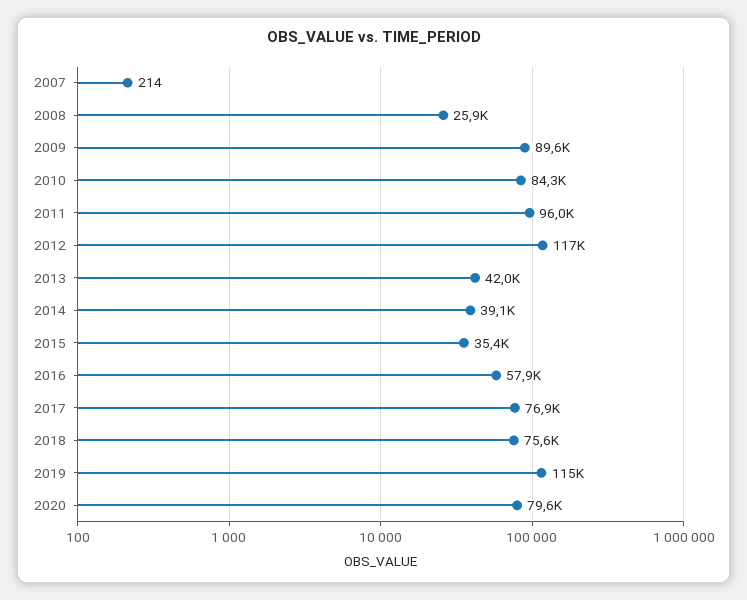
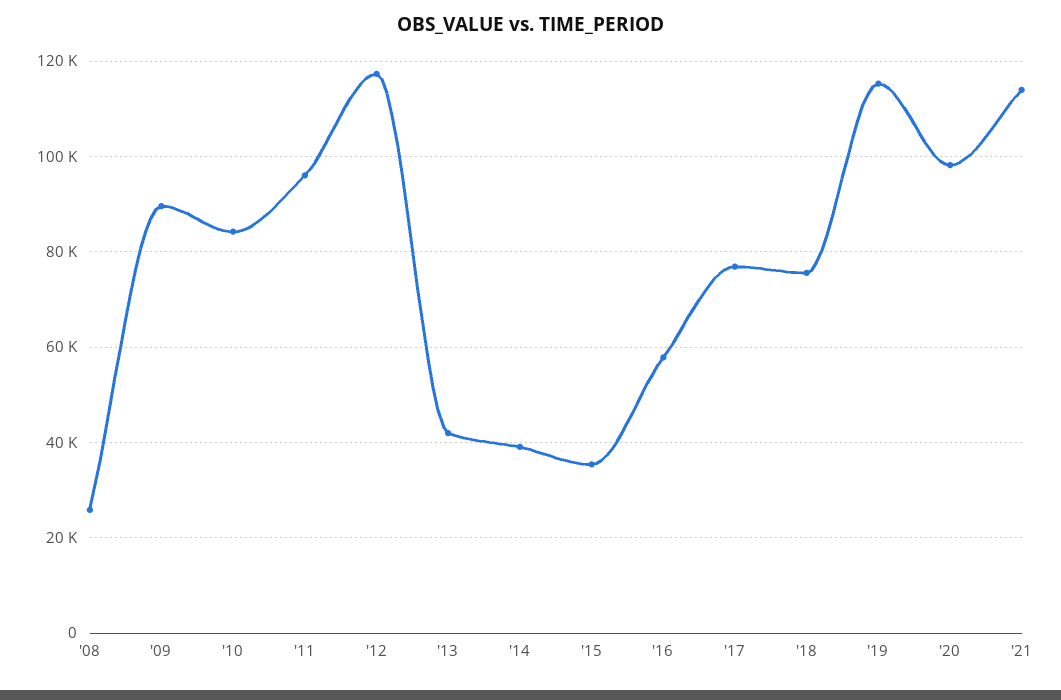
2007: 214 -> none
2020: 79600 -> 98000
'21: none -> 114000

